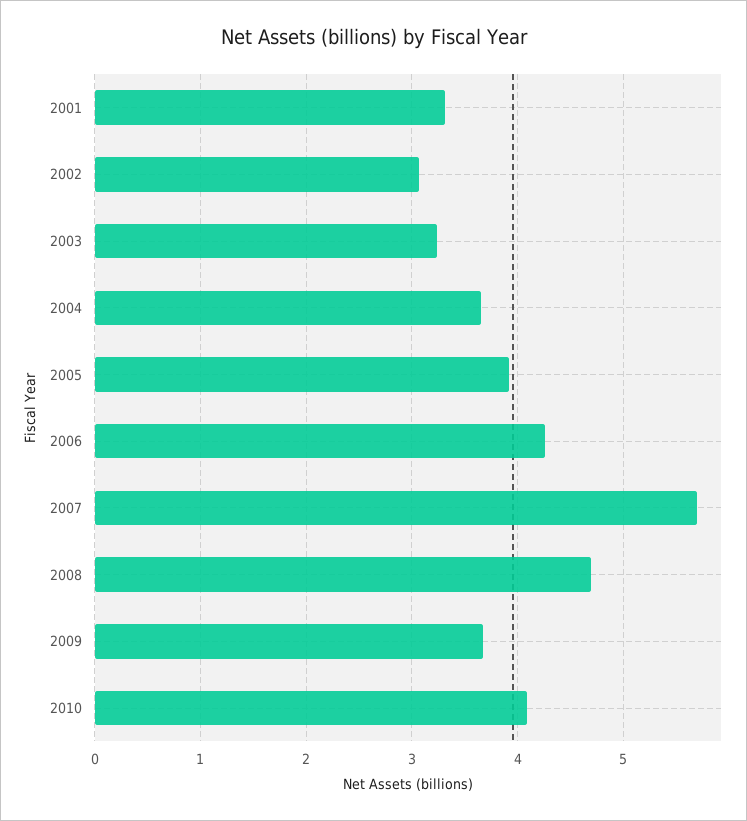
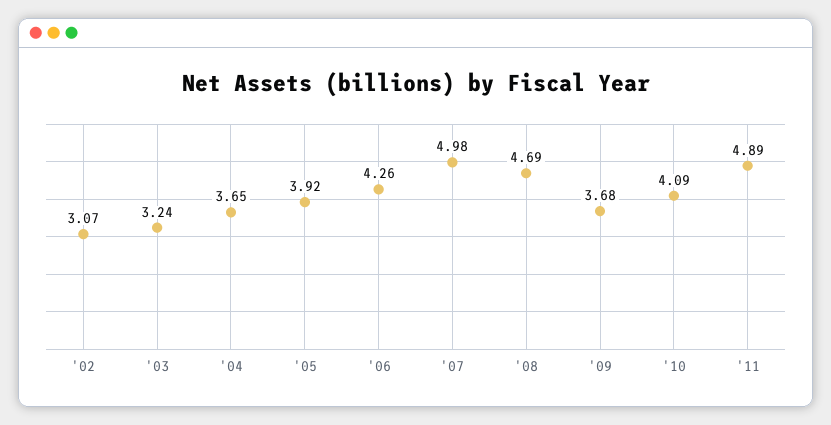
2001: 3.3 -> none
2007: 5.7 -> 4.98
'11: none -> 4.89

